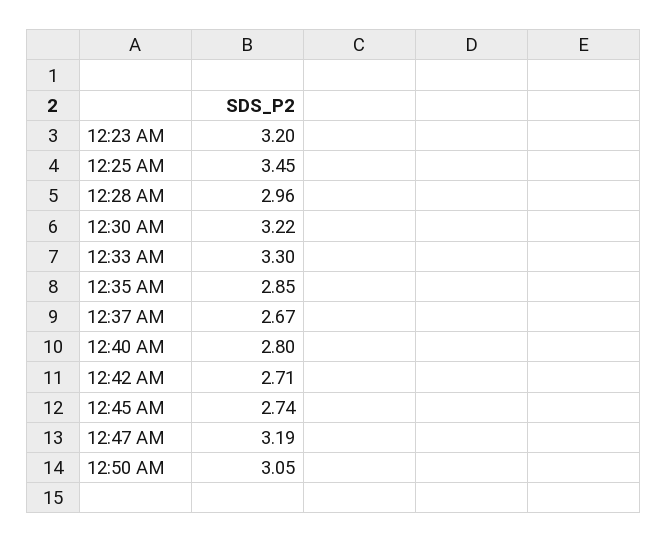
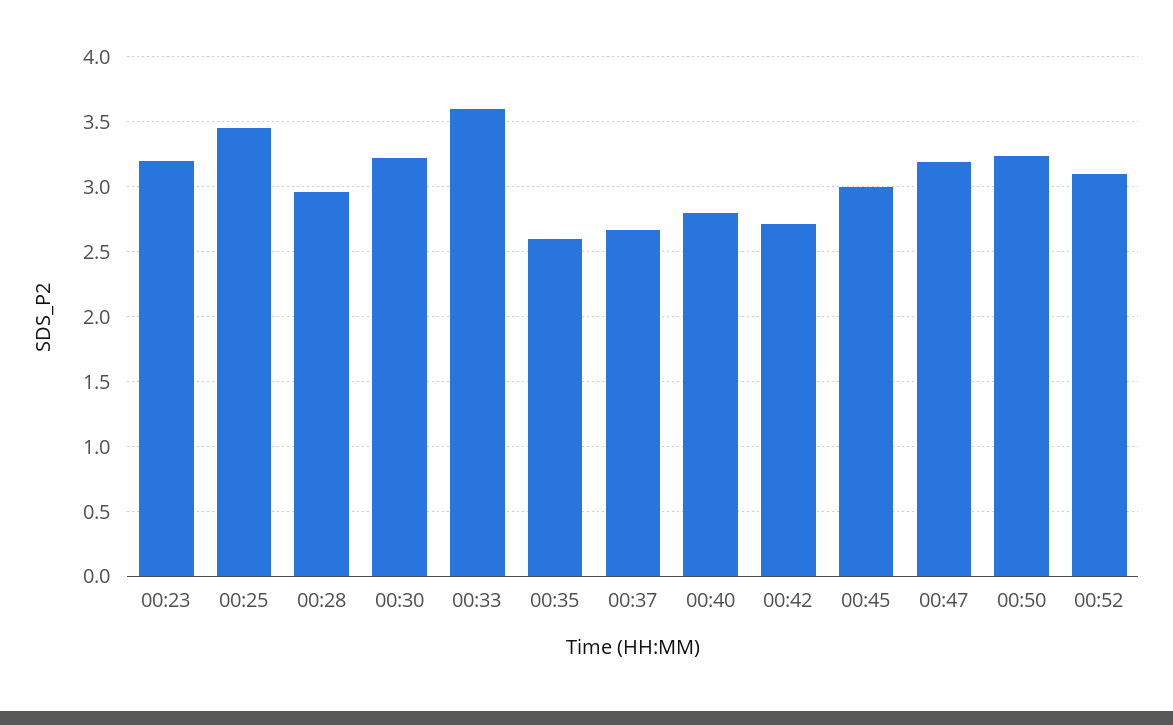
12:33 AM: 3.3 -> 3.6
12:35 AM: 2.85 -> 2.6
12:45 AM: 2.74 -> 3
12:50 AM: 3.05 -> 3.25
00:52: none -> 3.1

